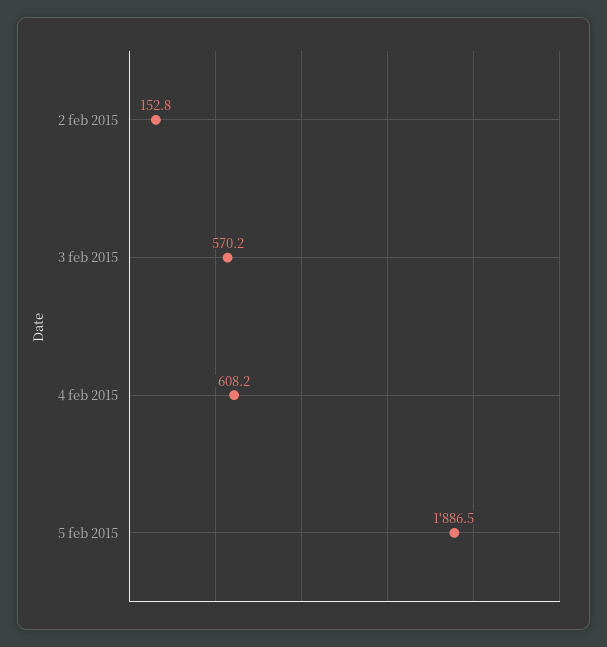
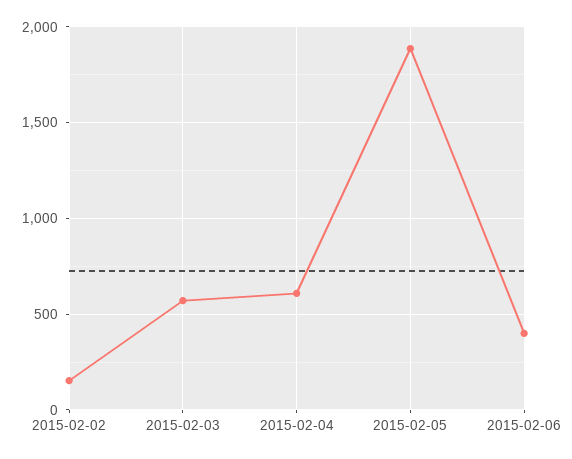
2015-02-06: none -> 400

